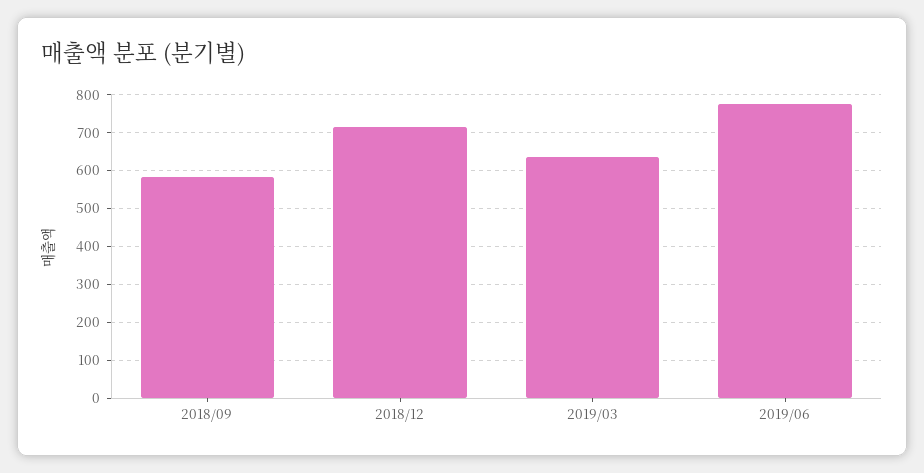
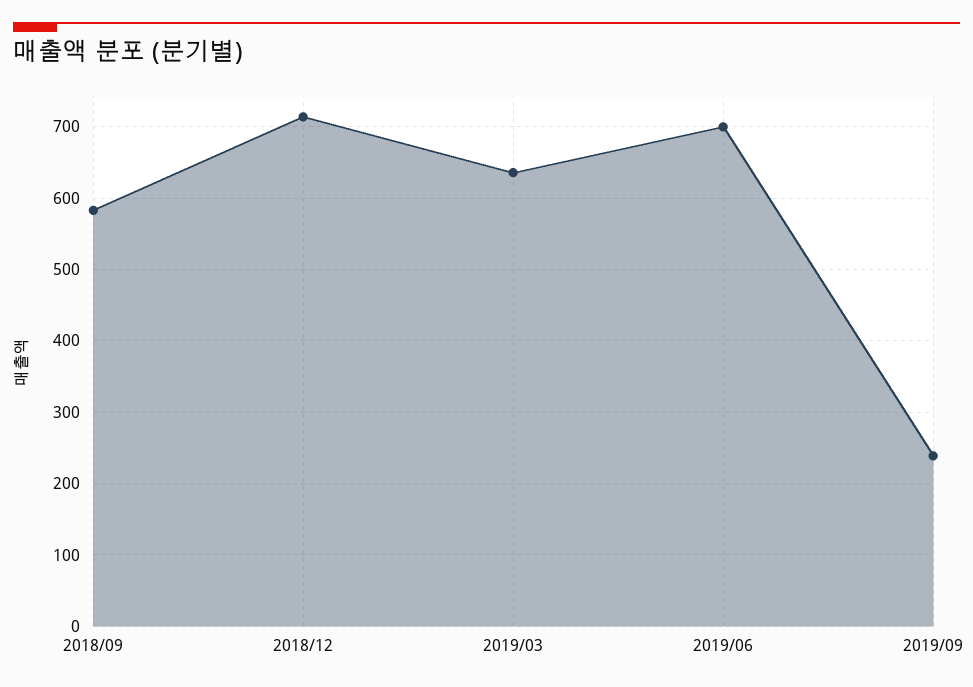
2019/06: 780 -> 700
2019/09: none -> 240

